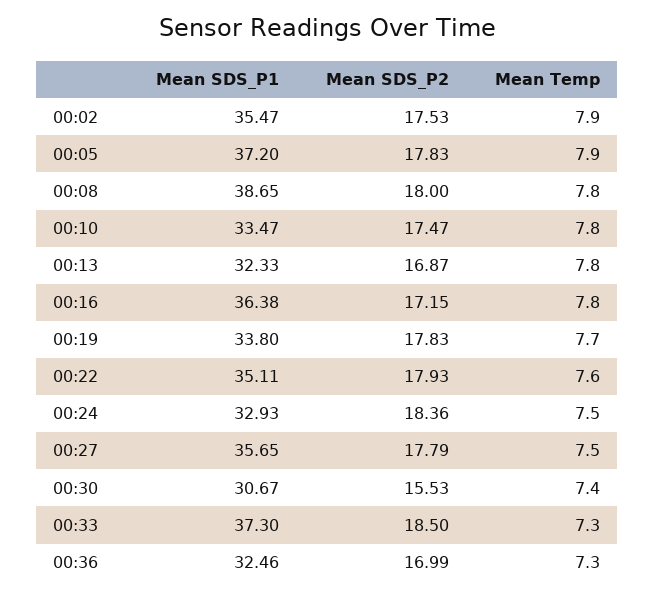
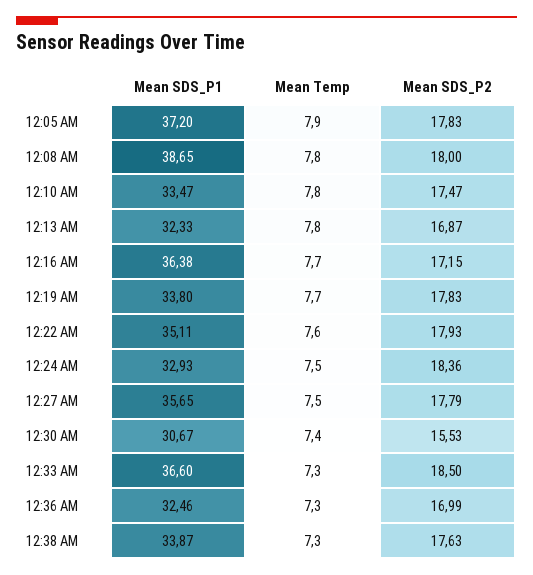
Mean SDS_P1, 00:02: 35.47 -> none
Mean SDS_P2, 00:02: 17.53 -> none
Mean Temp, 00:02: 7.9 -> none
Mean Temp, 00:16: 7.8 -> 7.7
Mean SDS_P1, 00:33: 37.3 -> 36.6
Mean SDS_P1, 12:38 AM: none -> 33.87
Mean Temp, 12:38 AM: none -> 7.3
Mean SDS_P2, 12:38 AM: none -> 17.63

